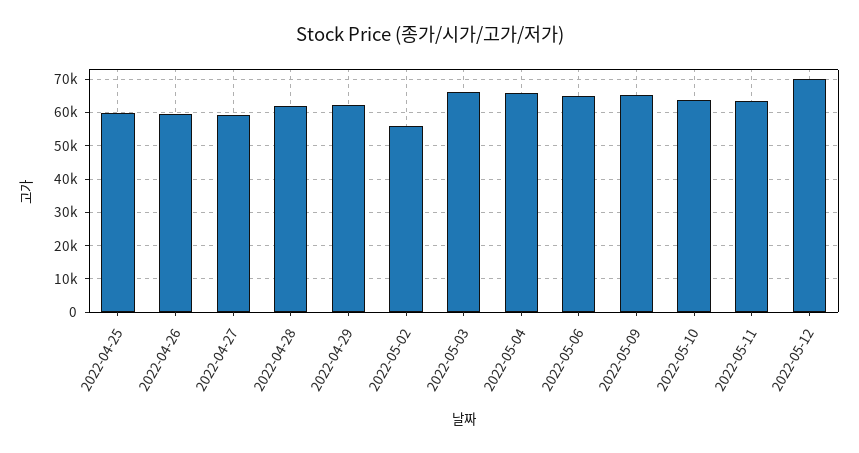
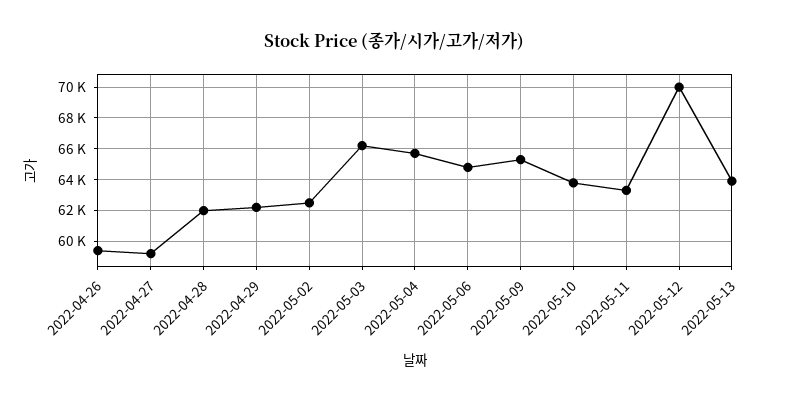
2022-04-25: 60000 -> none
2022-05-02: 56000 -> 62500
2022-05-13: none -> 64000

